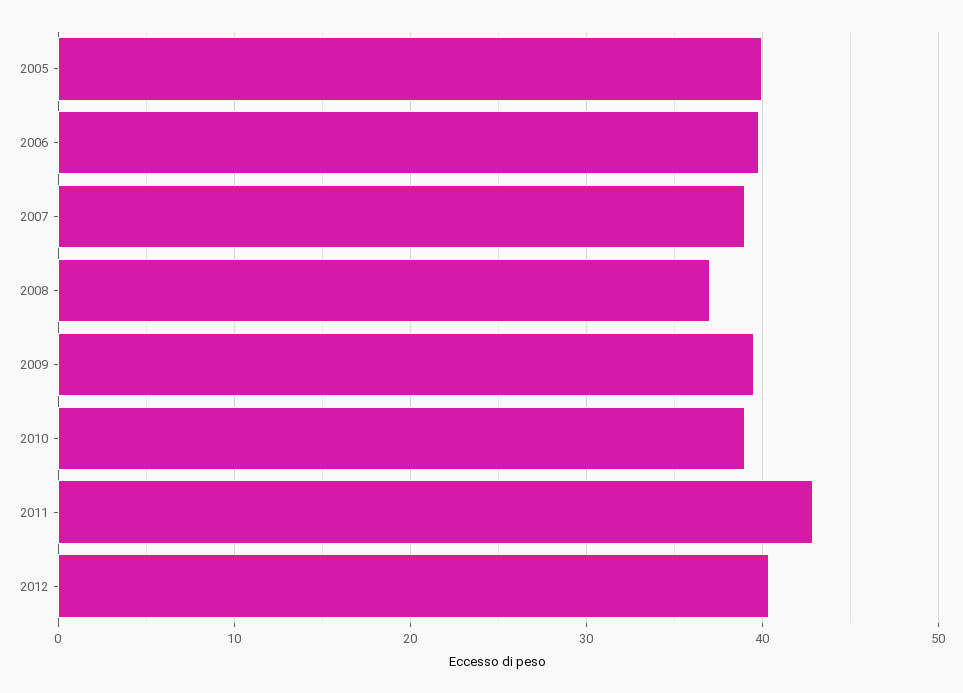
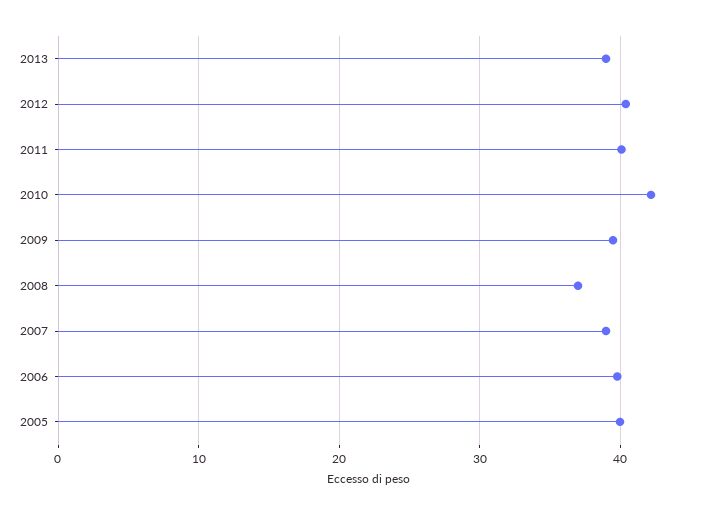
2010: 39 -> 42
2011: 43 -> 40
2013: none -> 39

